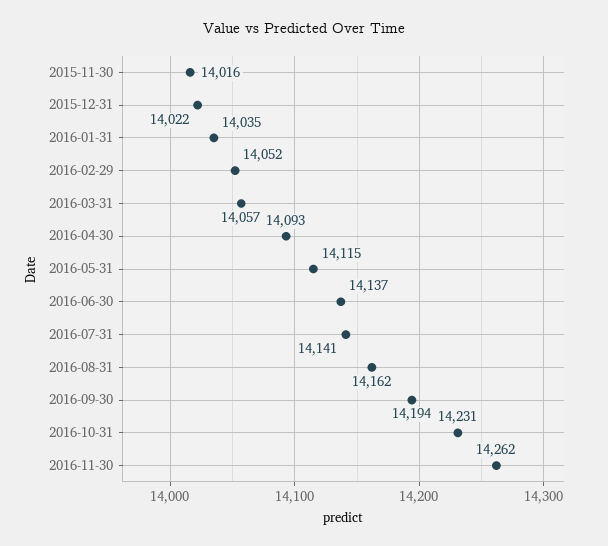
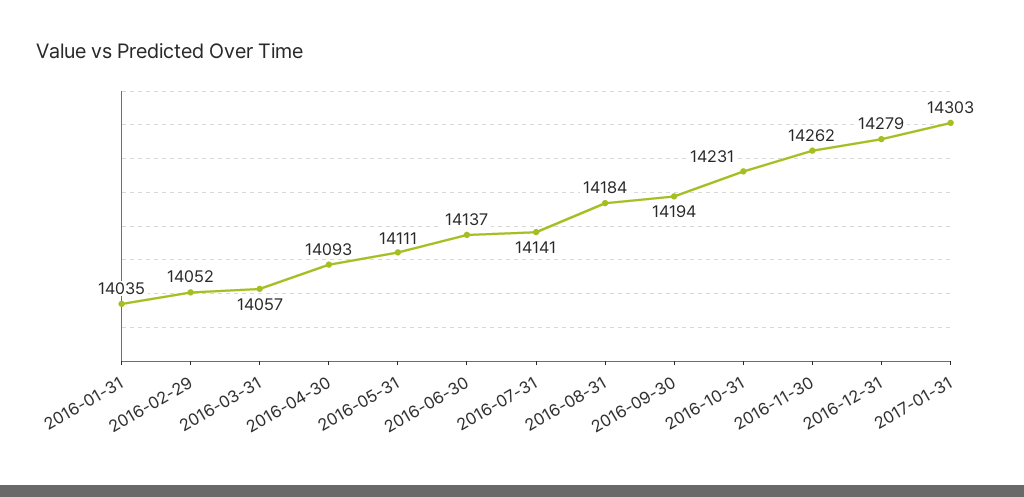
2015-11-30: 14016 -> none
2015-12-31: 14022 -> none
2016-05-31: 14115 -> 14111
2016-08-31: 14162 -> 14184
2016-12-31: none -> 14279
2017-01-31: none -> 14303

